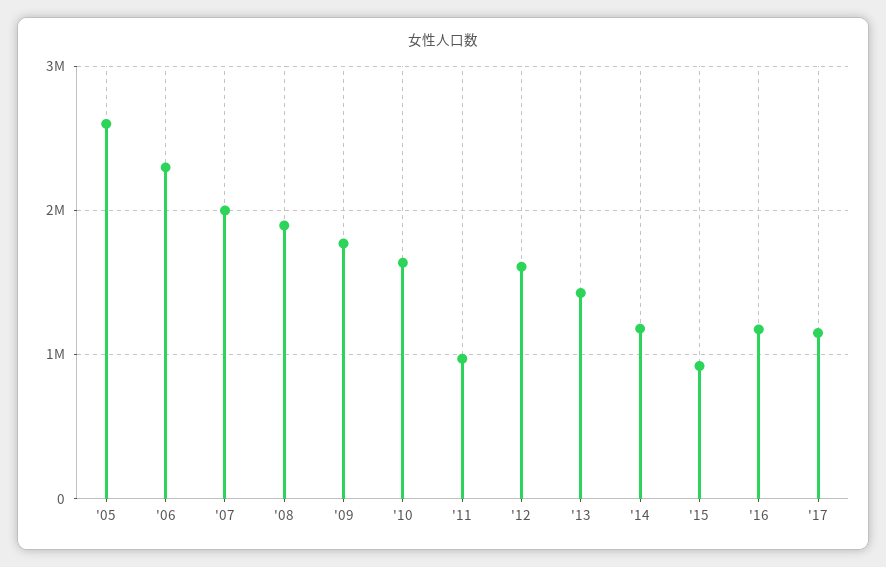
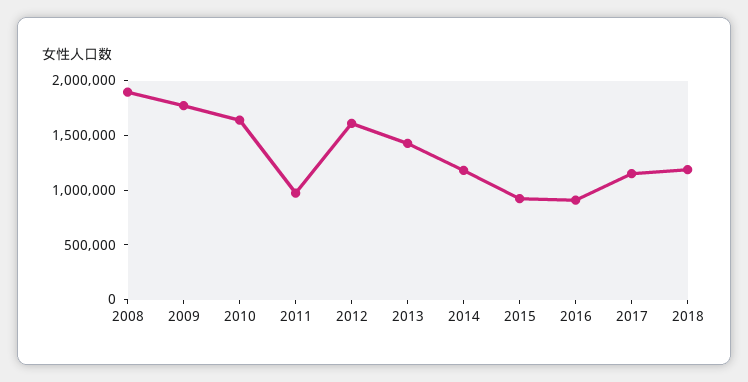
'05: 2600000 -> none
'06: 2300000 -> none
'07: 2000000 -> none
'16: 1200000 -> 900000
2018: none -> 1200000

